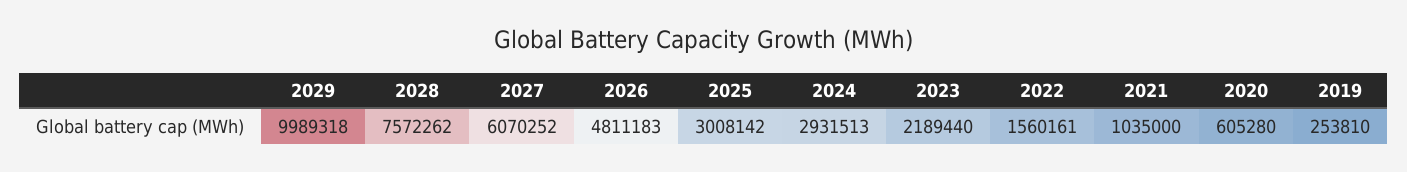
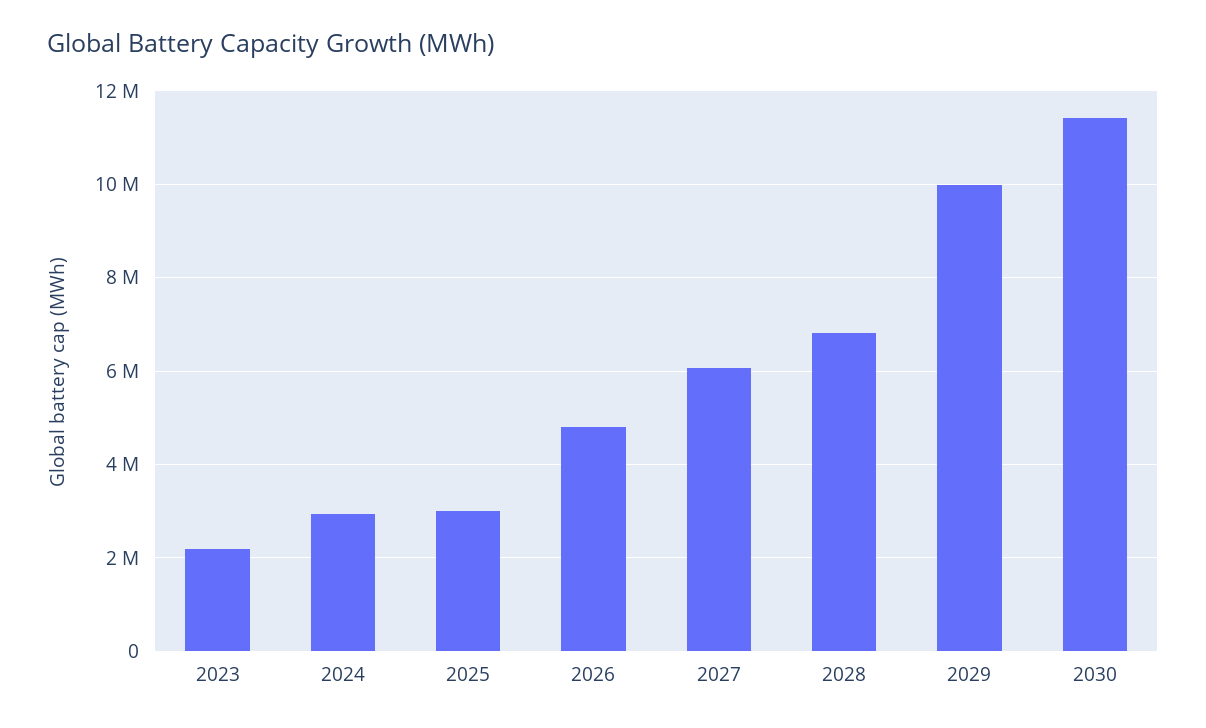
2028: 7572262 -> 6800000
2022: 1560161 -> none
2021: 1035000 -> none
2020: 605280 -> none
2019: 253810 -> none
2030: none -> 11400000

